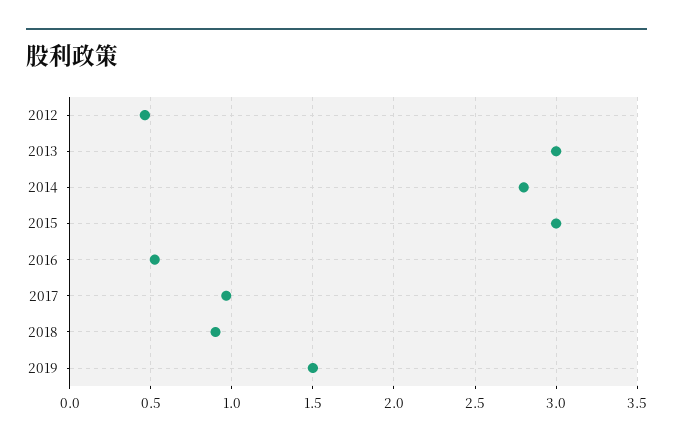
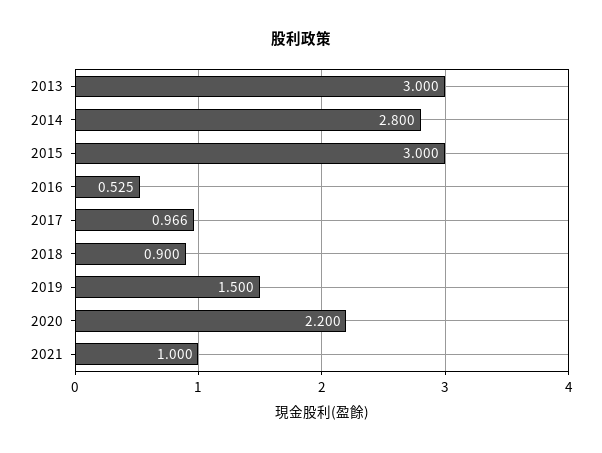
2012: 0.45 -> none
2020: none -> 2.2
2021: none -> 1

